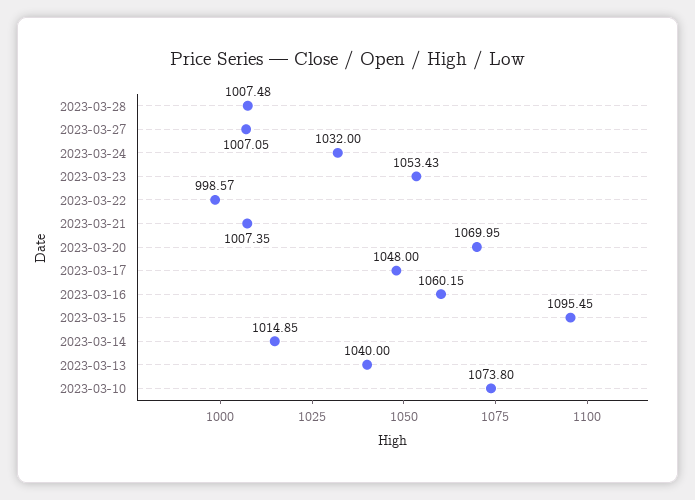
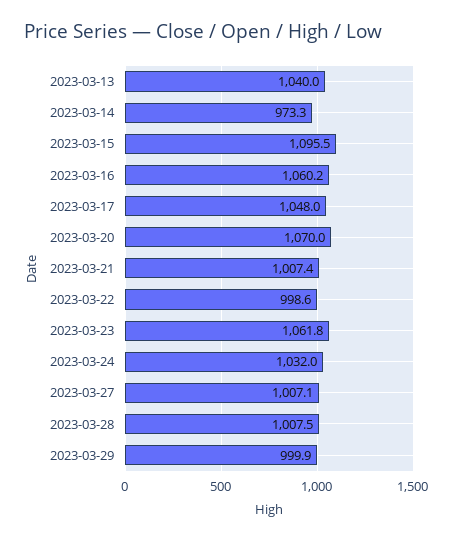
2023-03-23: 1053.43 -> 1061.8
2023-03-14: 1014.85 -> 973.3
2023-03-10: 1073.8 -> none
2023-03-29: none -> 999.9

